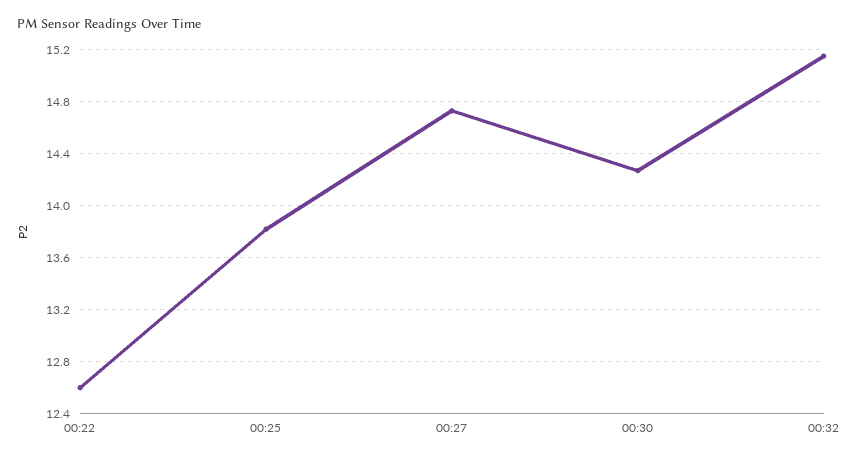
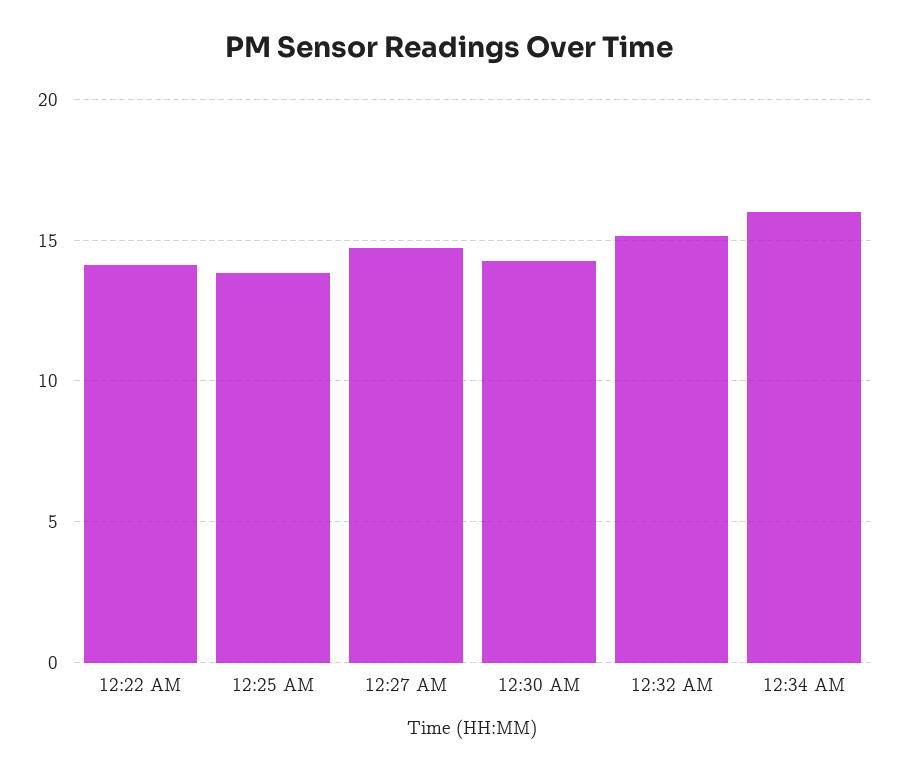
00:22: 12.6 -> 14
12:34 AM: none -> 16

